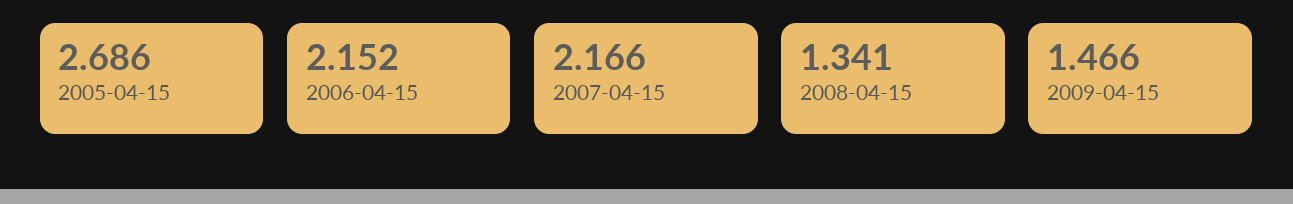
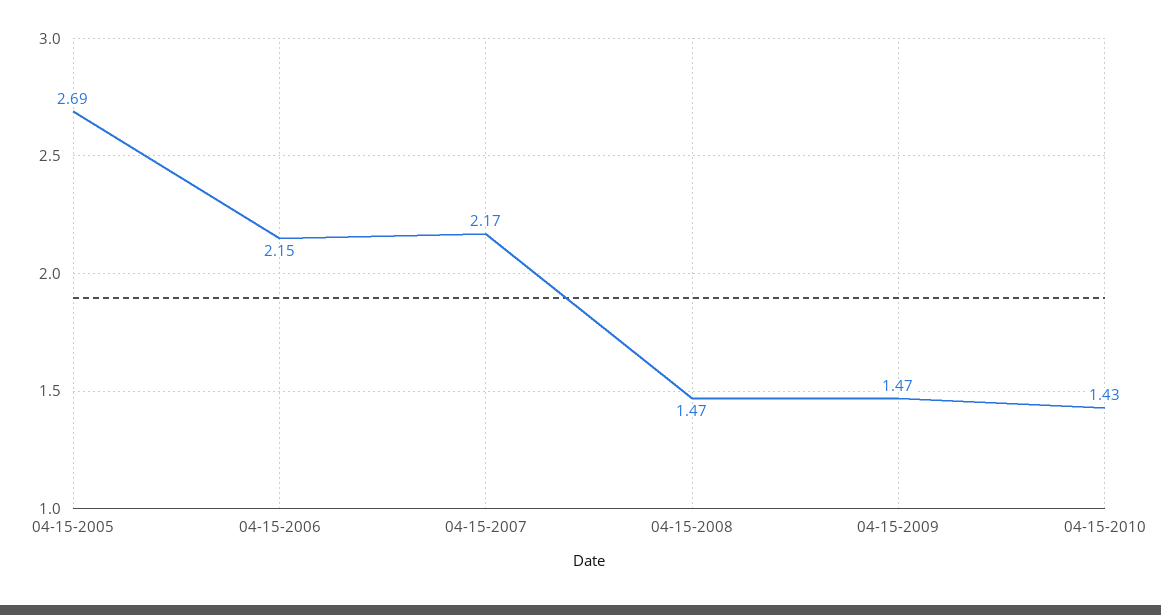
2008-04-15: 1.341 -> 1.47
04-15-2010: none -> 1.43

